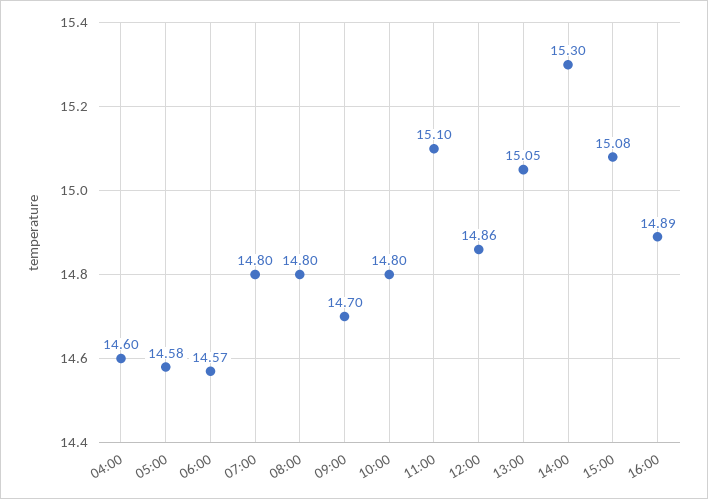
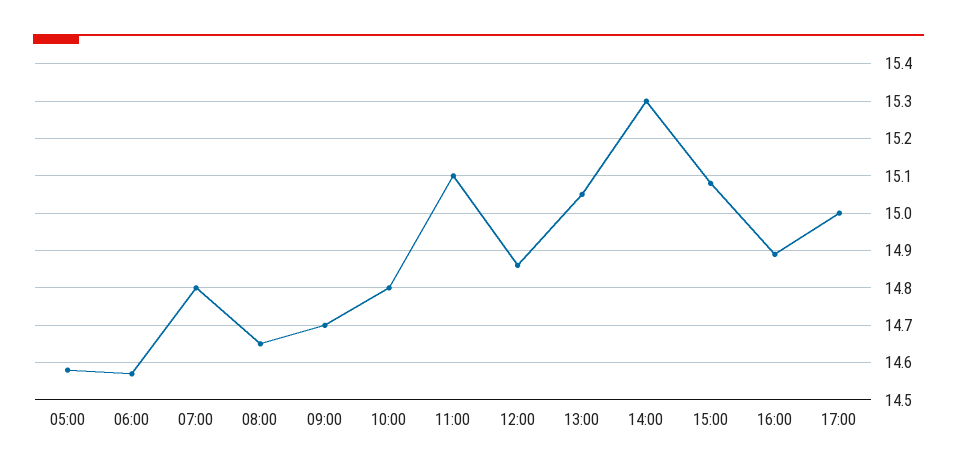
04:00: 14.6 -> none
08:00: 14.8 -> 14.65
17:00: none -> 15

